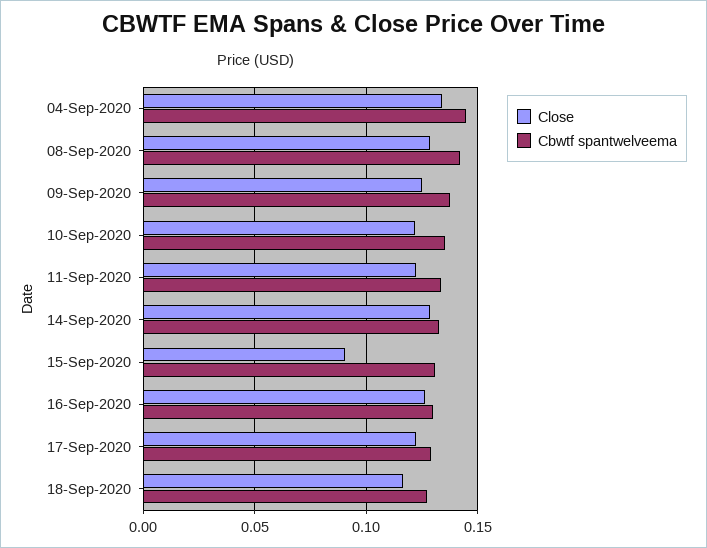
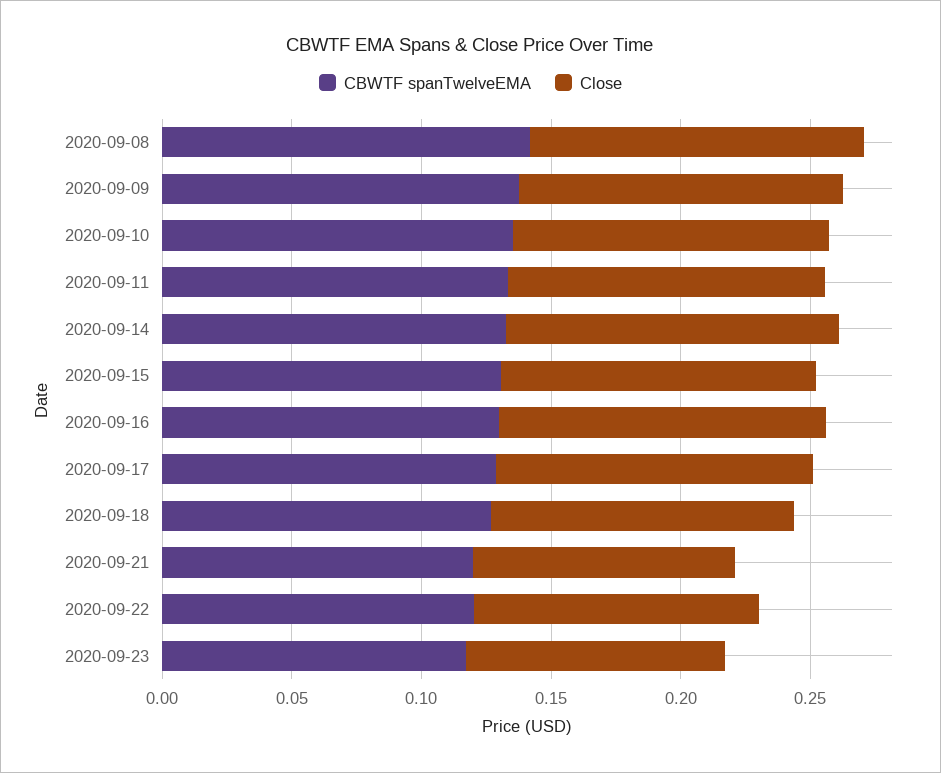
Close, 04-Sep-2020: 0.135 -> none
Cbwtf spantwelveema, 04-Sep-2020: 0.145 -> none
Close, 15-Sep-2020: 0.09 -> 0.12
Cbwtf spantwelveema, 2020-09-21: none -> 0.12
Close, 2020-09-21: none -> 0.1
Cbwtf spantwelveema, 2020-09-22: none -> 0.12
Close, 2020-09-22: none -> 0.11
Cbwtf spantwelveema, 2020-09-23: none -> 0.12
Close, 2020-09-23: none -> 0.1

